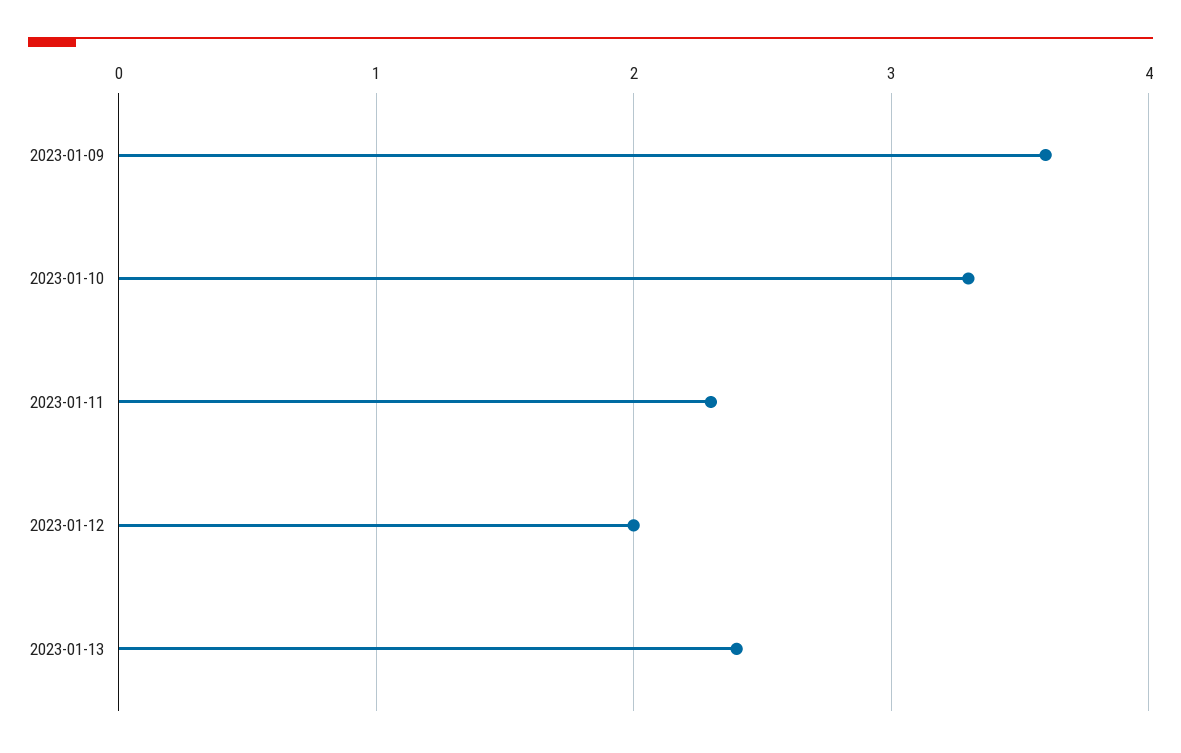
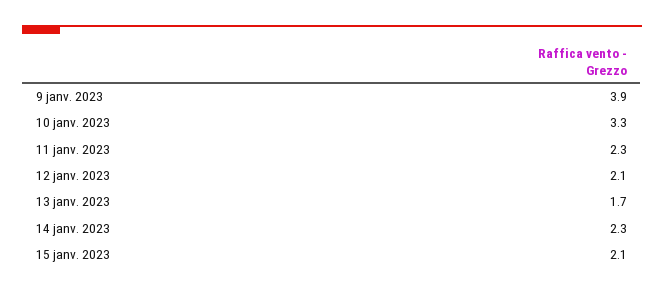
2023-01-09: 3.6 -> 3.9
2023-01-12: 2 -> 2.1
2023-01-13: 2.4 -> 1.7
14 janv. 2023: none -> 2.3
15 janv. 2023: none -> 2.1

